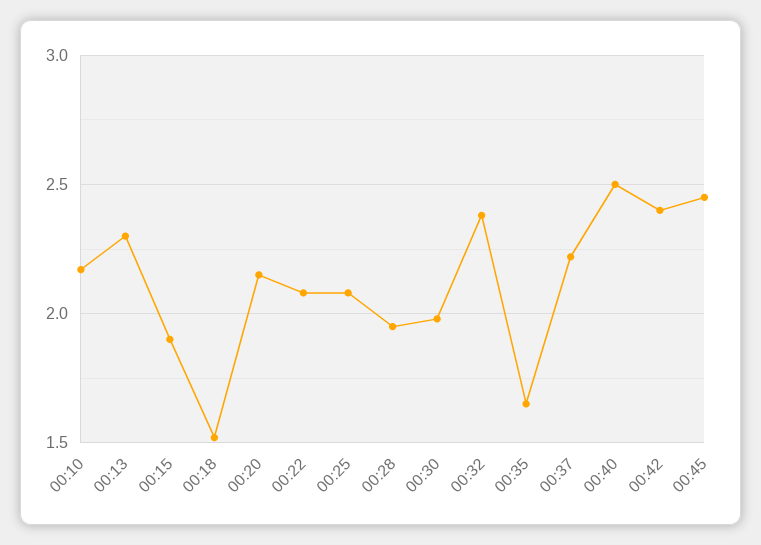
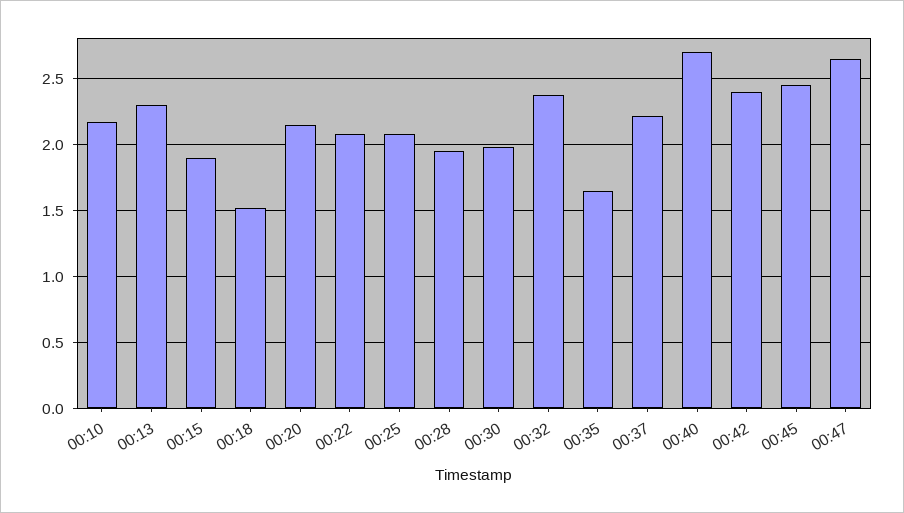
00:40: 2.5 -> 2.7
00:47: none -> 2.65

